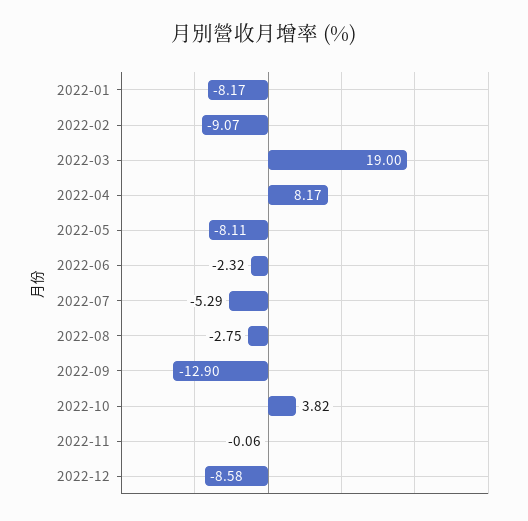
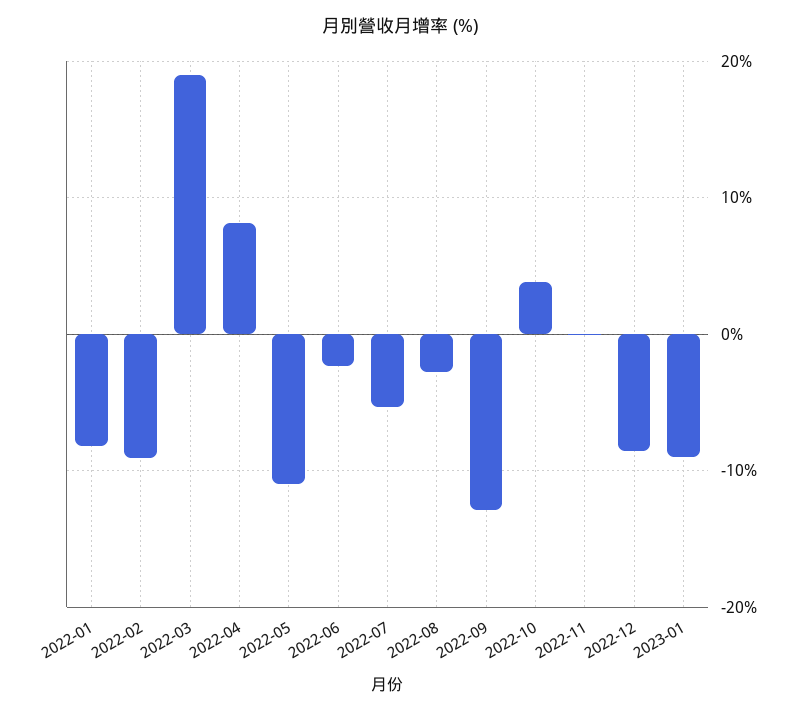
2022-05: -8.11 -> -11
2023-01: none -> -9

